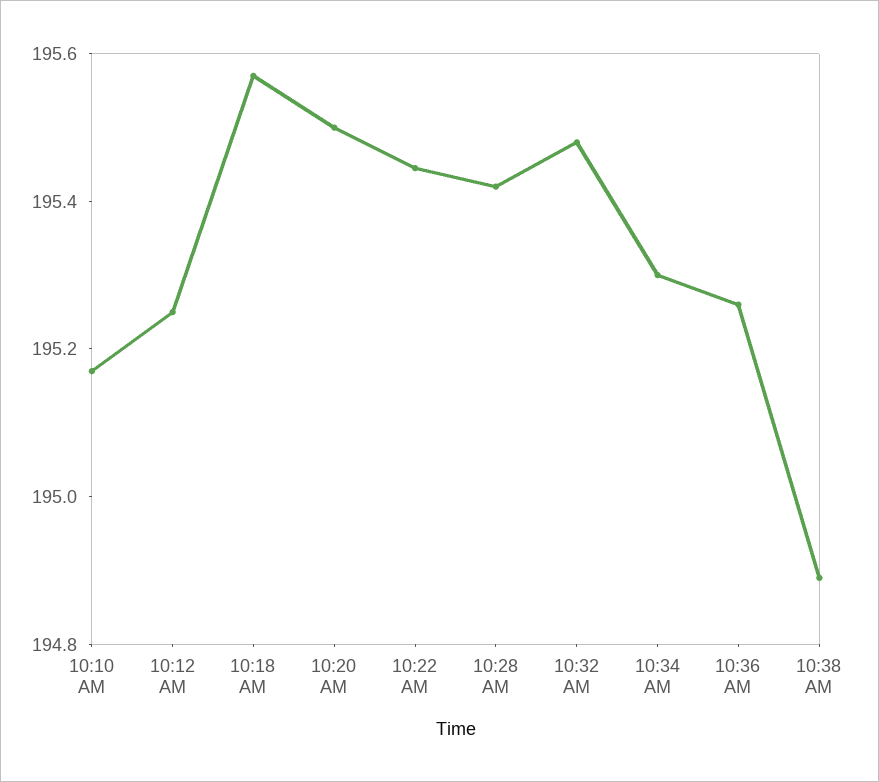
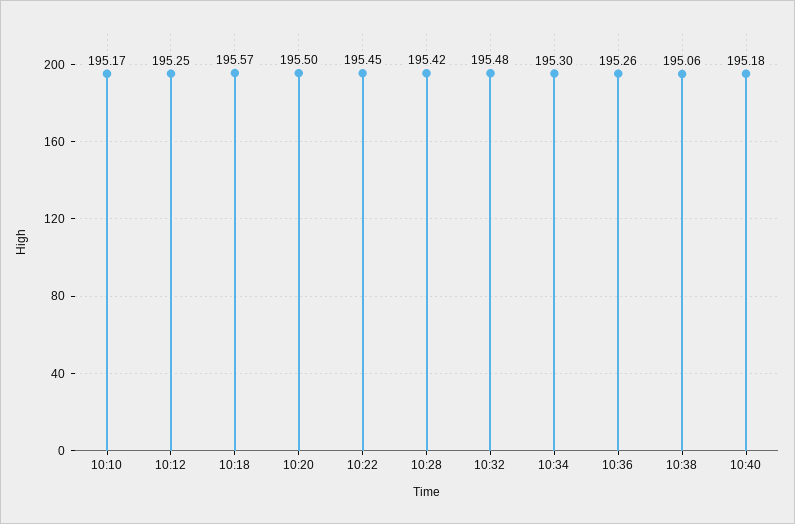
10:38 AM: 194.9 -> 195.06
10:40: none -> 195.18

